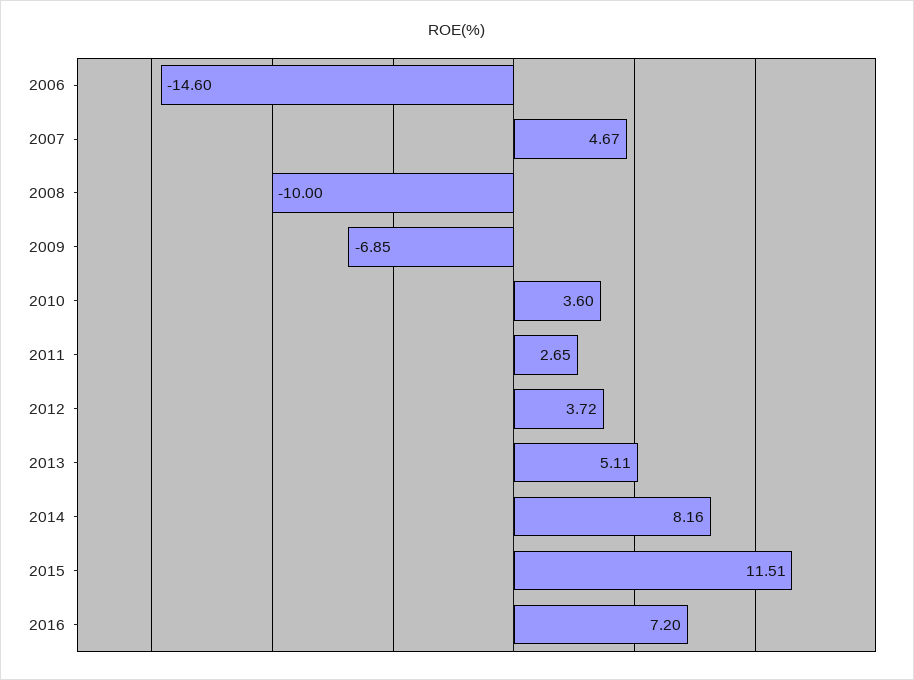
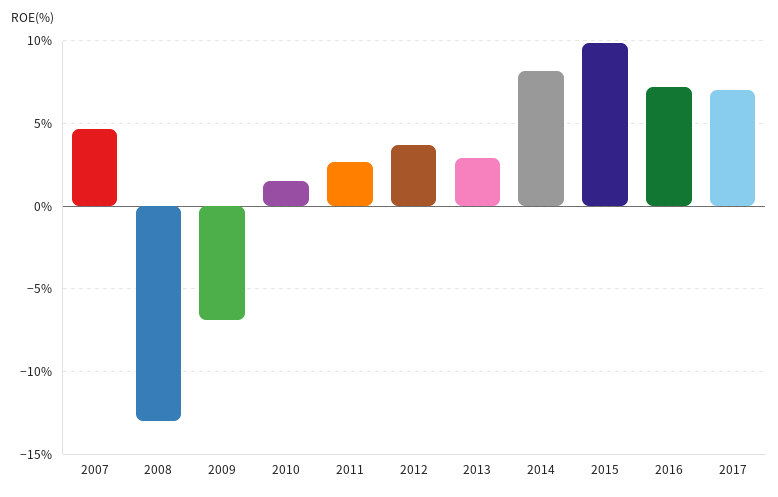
2006: -14.6 -> none
2008: -10 -> -13
2010: 3.6 -> 1.5
2013: 5.11 -> 3
2015: 11.51 -> 10
2017: none -> 7

